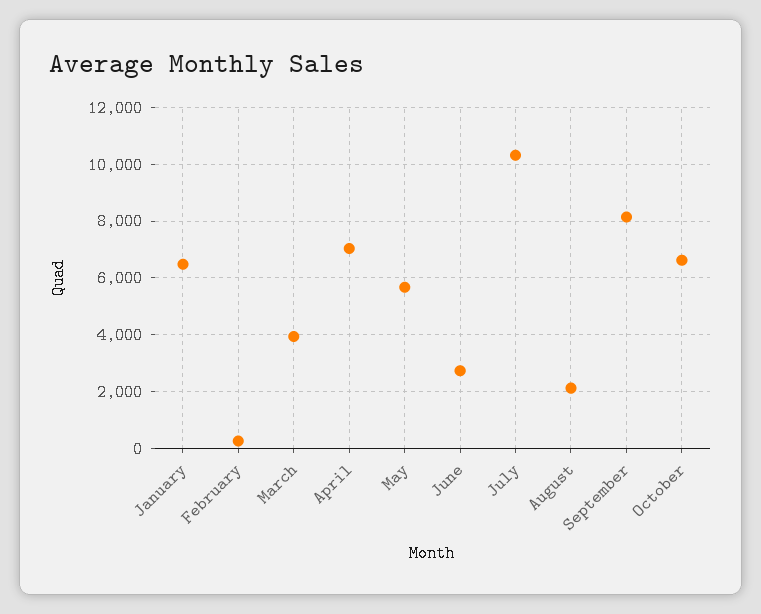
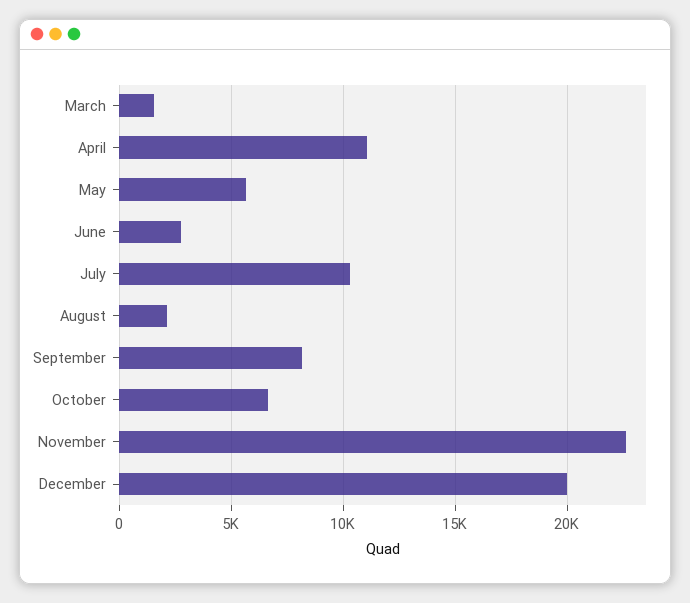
January: 6500 -> none
February: 250 -> none
March: 4000 -> 1500
April: 7000 -> 11000
November: none -> 22500
December: none -> 20000

